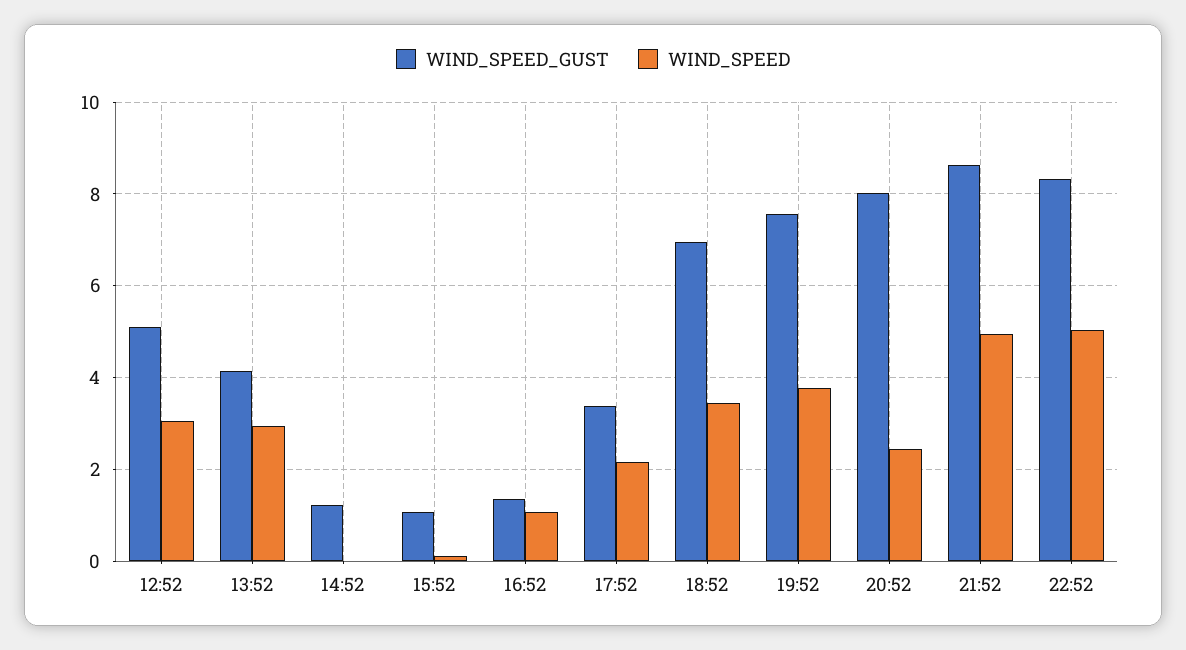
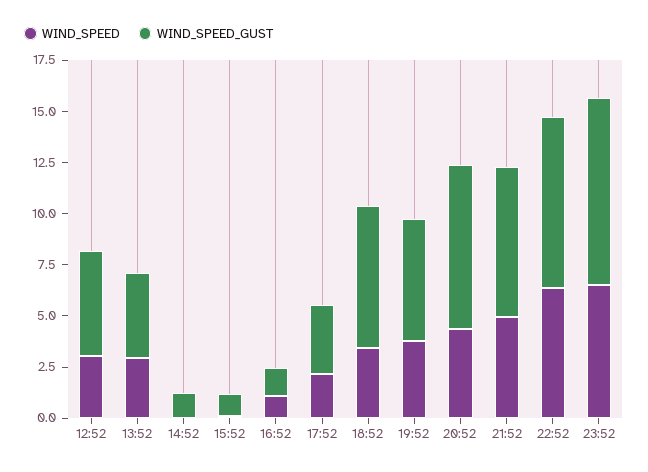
WIND_SPEED_GUST, 19:52: 7.6 -> 6
WIND_SPEED, 20:52: 2.4 -> 4.5
WIND_SPEED_GUST, 21:52: 8.6 -> 7.5
WIND_SPEED, 22:52: 5 -> 6.5
WIND_SPEED, 23:52: none -> 6.5
WIND_SPEED_GUST, 23:52: none -> 9

